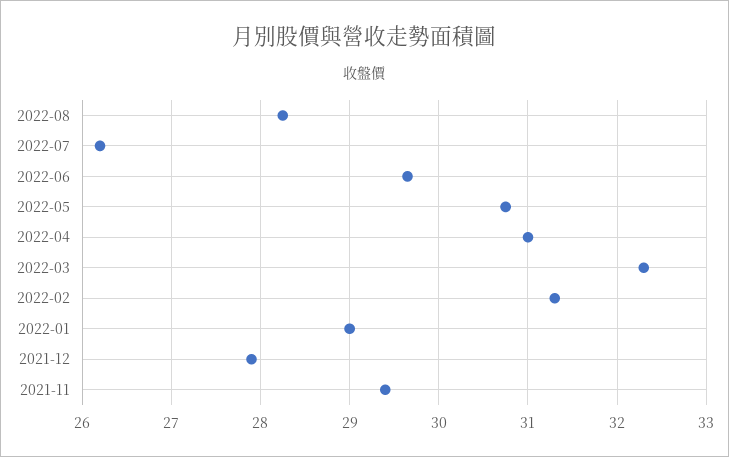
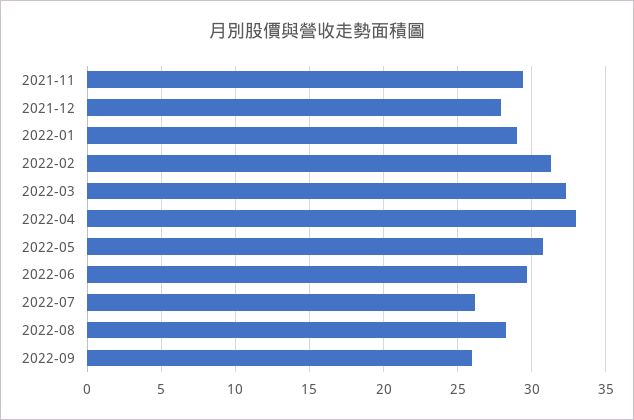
2022-04: 31 -> 33
2022-09: none -> 26

